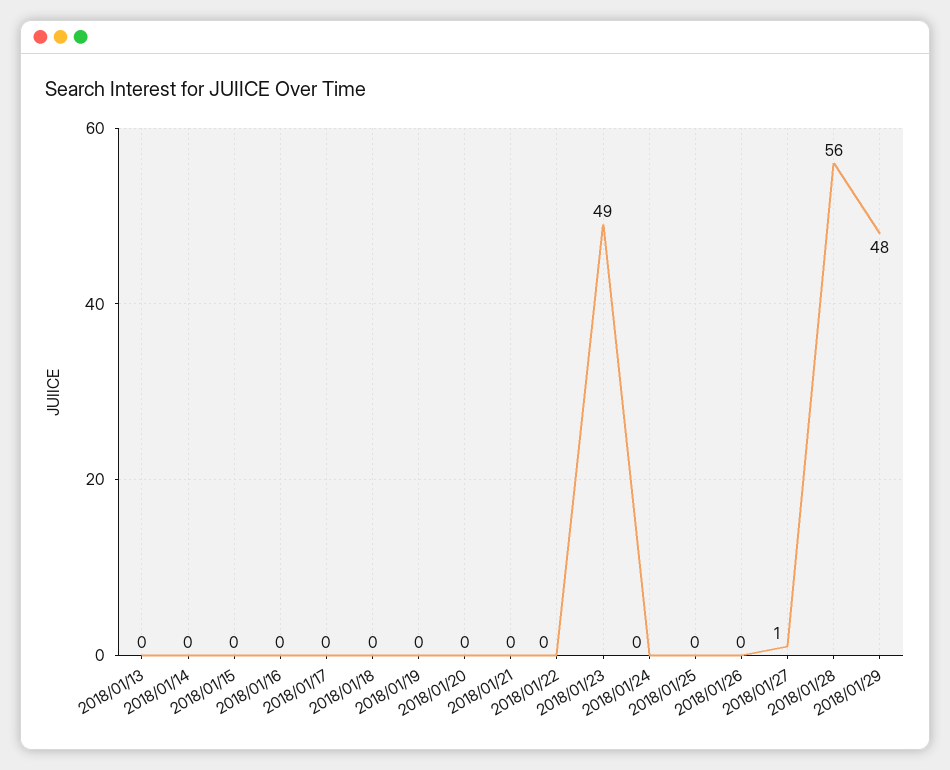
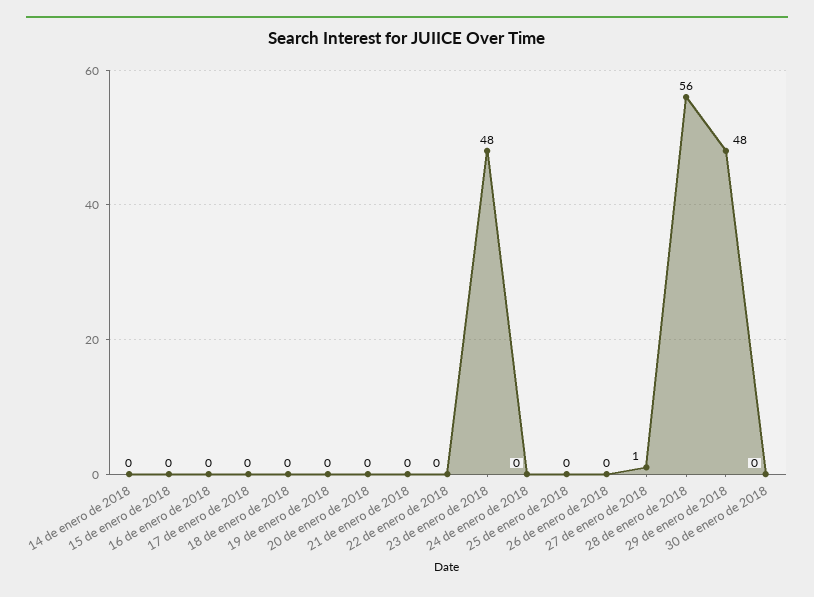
2018/01/13: 0 -> none
2018/01/23: 49 -> 48
30 de enero de 2018: none -> 0

